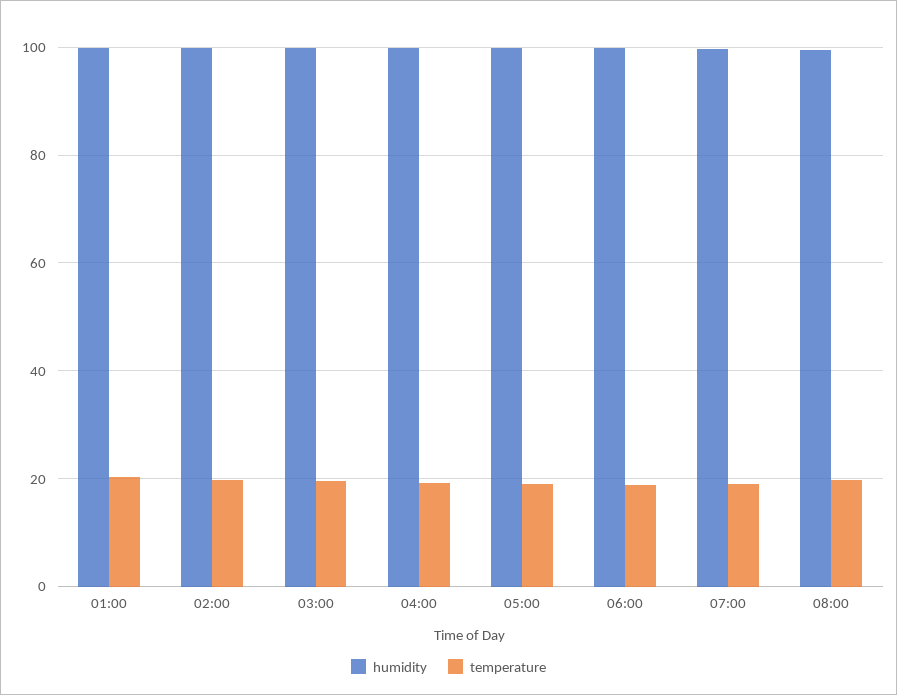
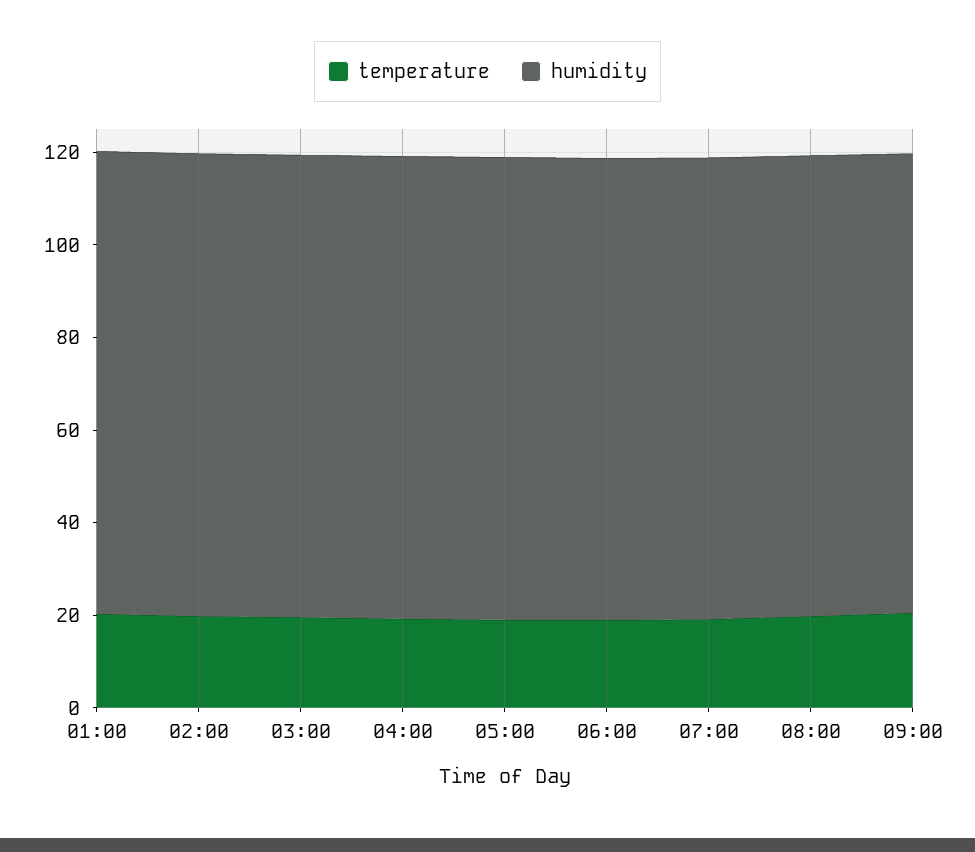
temperature, 09:00: none -> 20
humidity, 09:00: none -> 100

